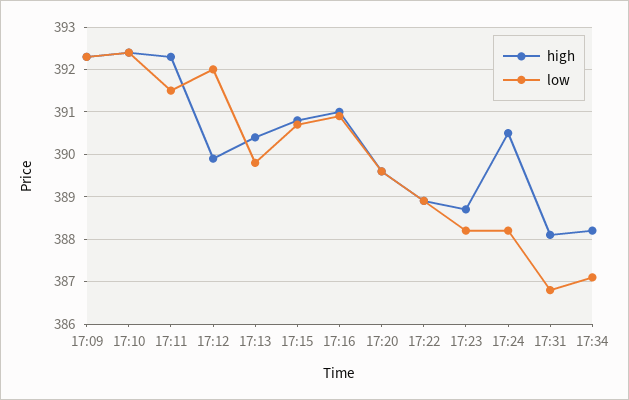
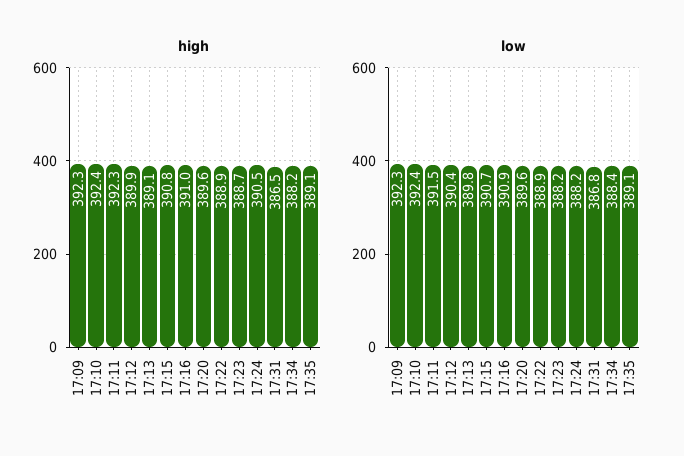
low, 17:12: 392 -> 390.4
high, 17:13: 390.5 -> 389.1
high, 17:31: 388 -> 386.5
low, 17:34: 387 -> 388.4
high, 17:35: none -> 389.1
low, 17:35: none -> 389.1

